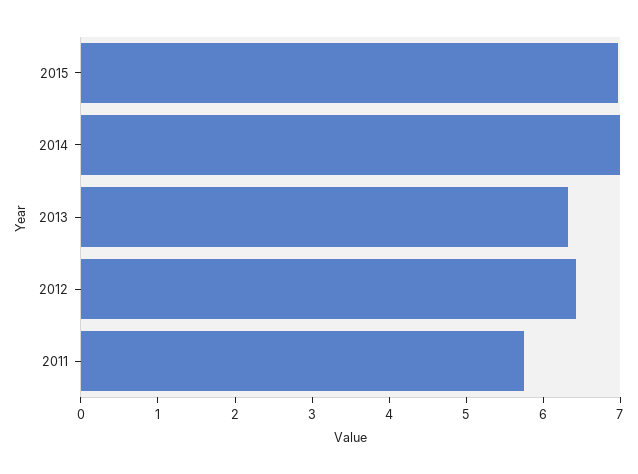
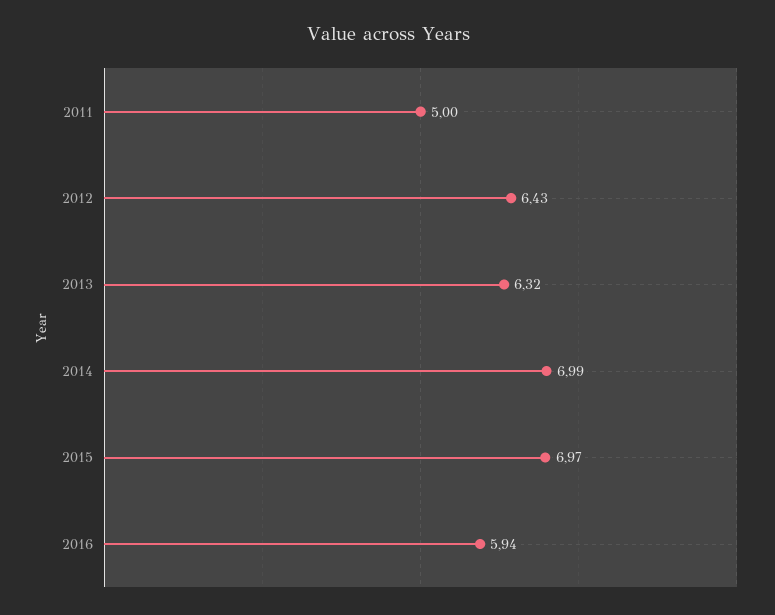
2011: 5.8 -> 5
2016: none -> 5.94

